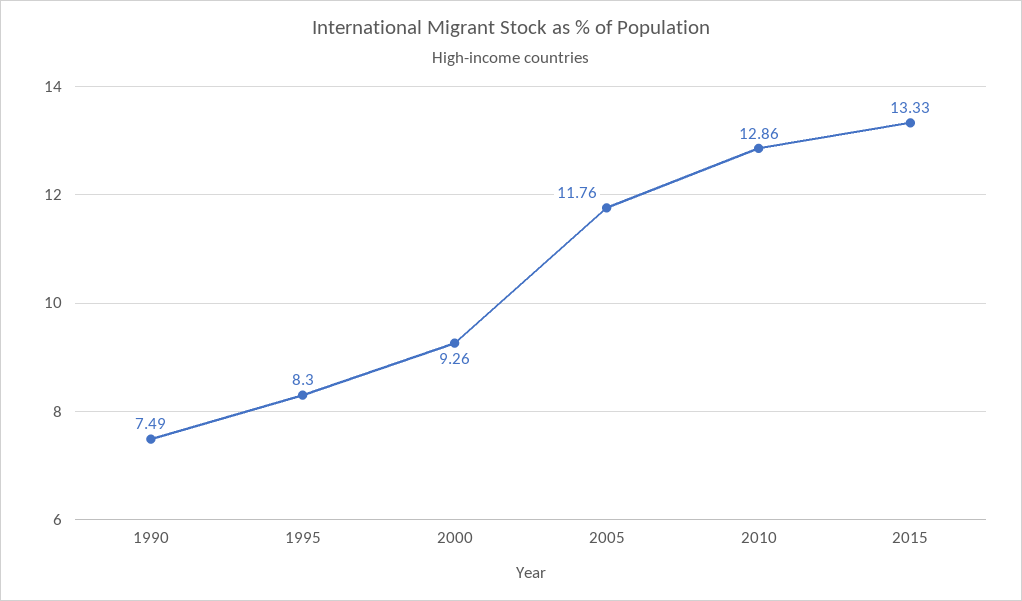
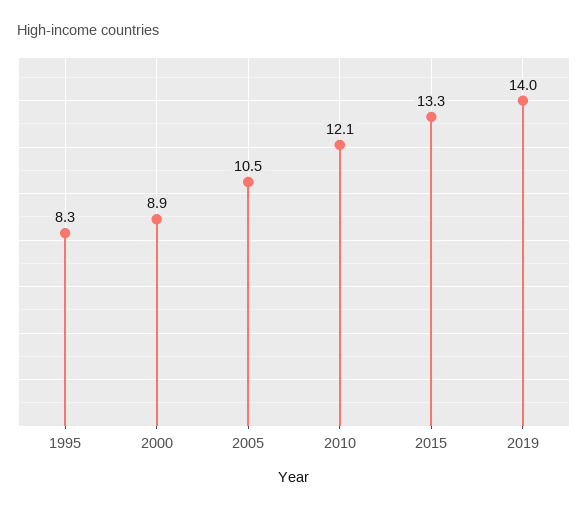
1990: 7.49 -> none
2000: 9.26 -> 8.9
2005: 11.76 -> 10.5
2010: 12.86 -> 12.1
2019: none -> 14

